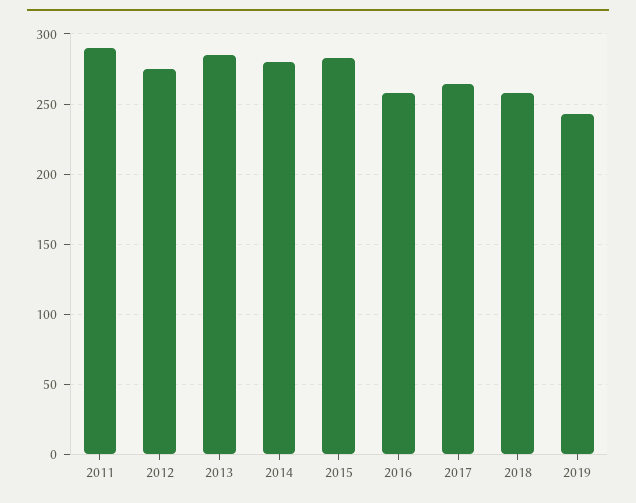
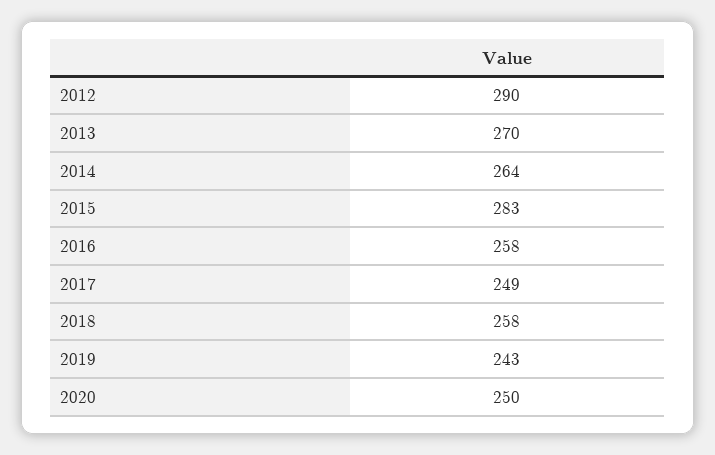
2011: 290 -> none
2012: 275 -> 290
2013: 285 -> 270
2014: 280 -> 264
2017: 265 -> 249
2020: none -> 250

